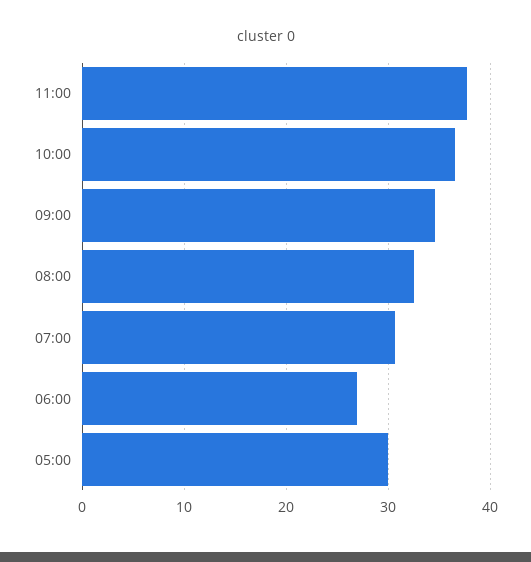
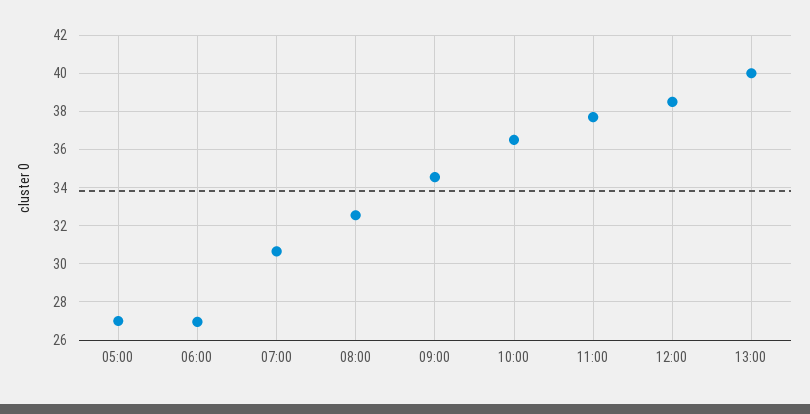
05:00: 30 -> 27
12:00: none -> 38.5
13:00: none -> 40

